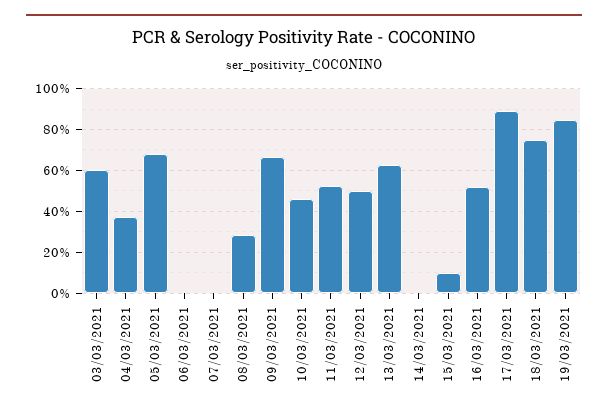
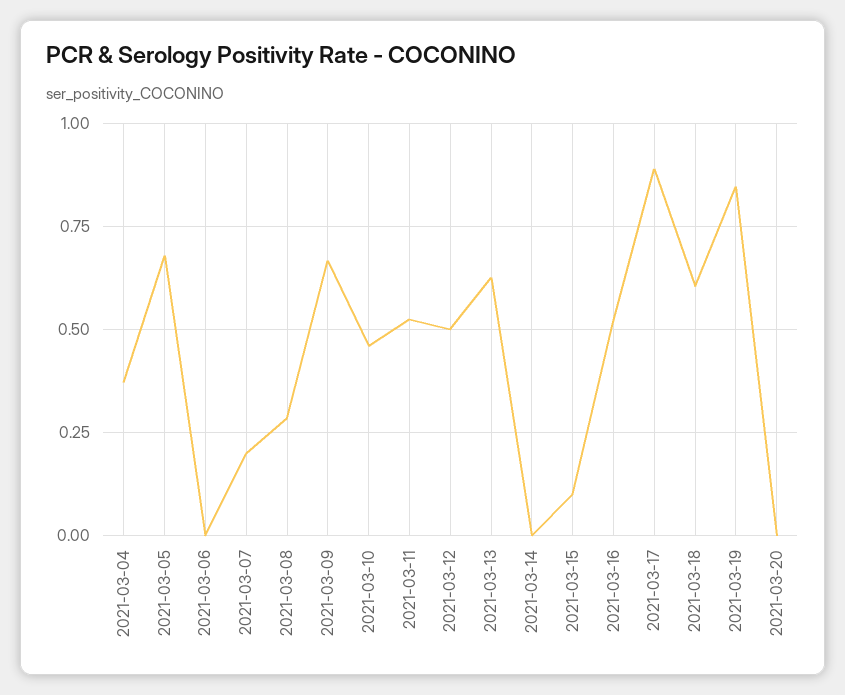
03/03/2021: 0.6 -> none
07/03/2021: 0 -> 0.2
18/03/2021: 0.75 -> 0.6
2021-03-20: none -> 0

